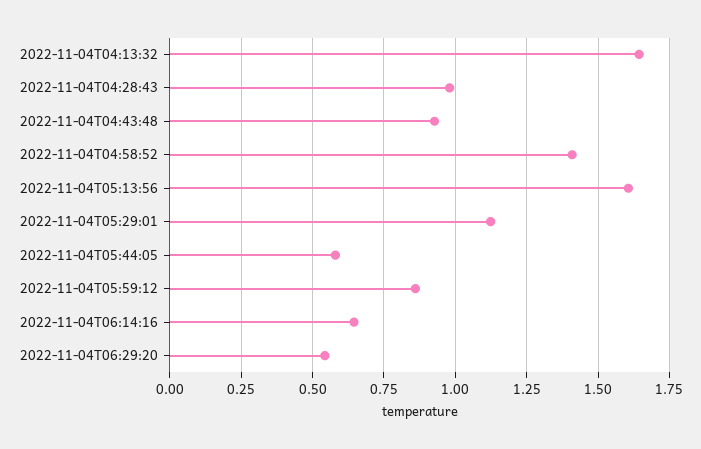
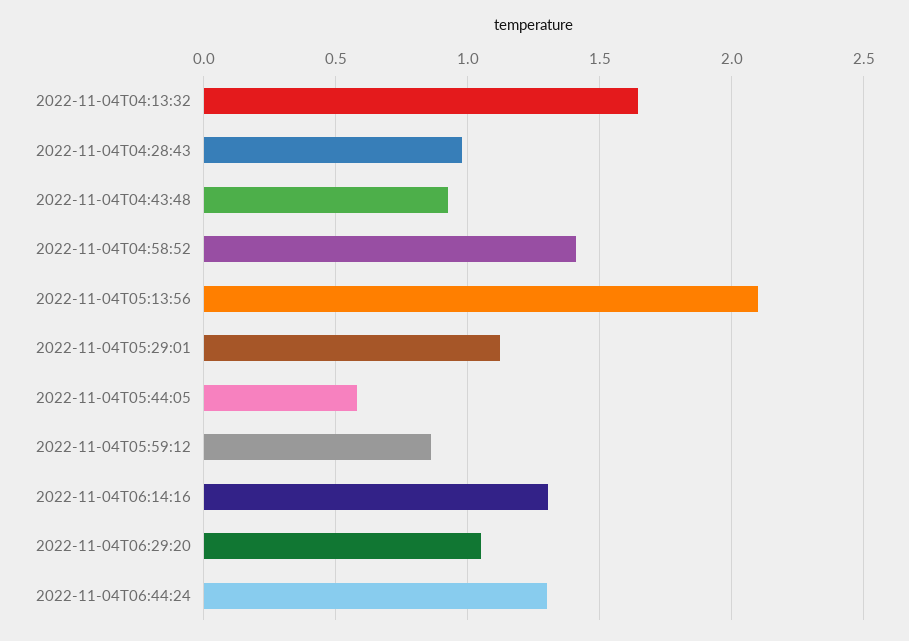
2022-11-04T05:13:56: 1.6 -> 2.1
2022-11-04T06:14:16: 0.65 -> 1.3
2022-11-04T06:29:20: 0.55 -> 1.05
2022-11-04T06:44:24: none -> 1.3

